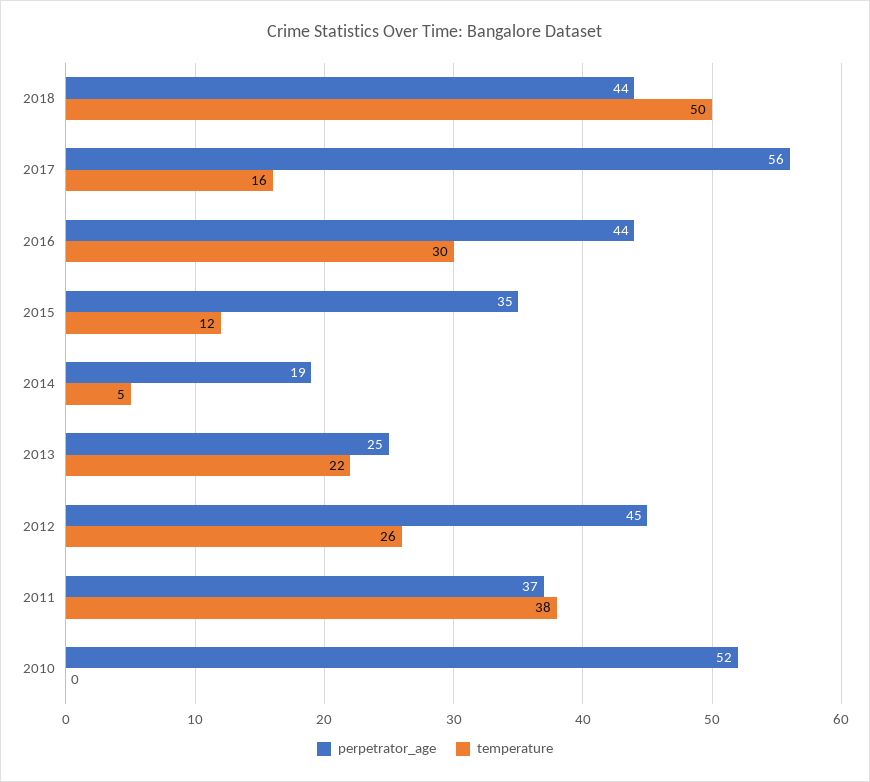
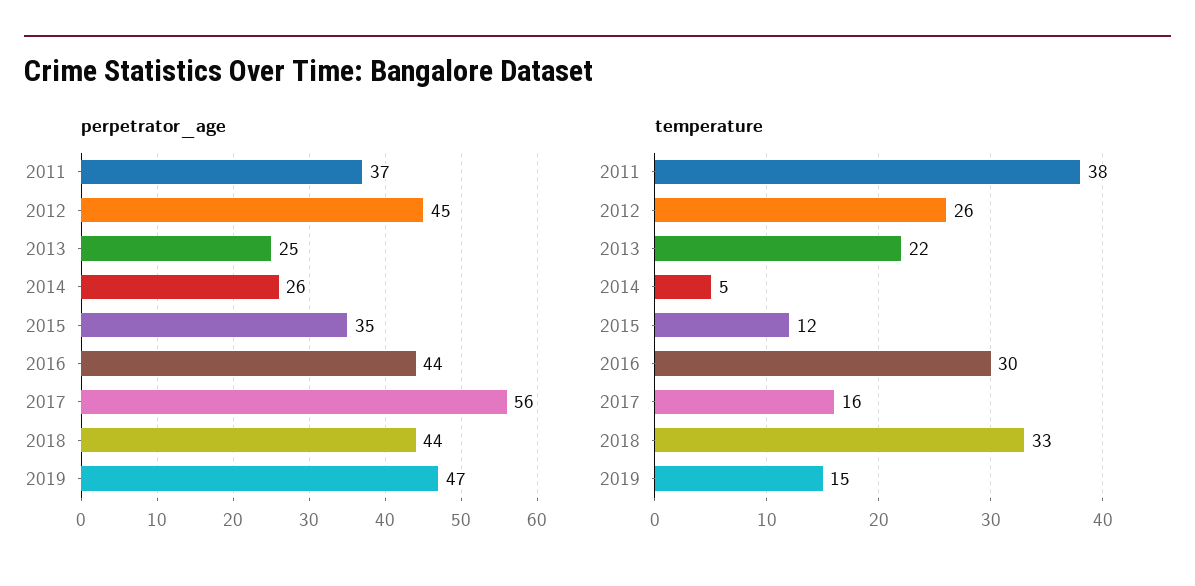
temperature, 2018: 50 -> 33
perpetrator_age, 2014: 19 -> 26
perpetrator_age, 2010: 52 -> none
temperature, 2010: 0 -> none
perpetrator_age, 2019: none -> 47
temperature, 2019: none -> 15

